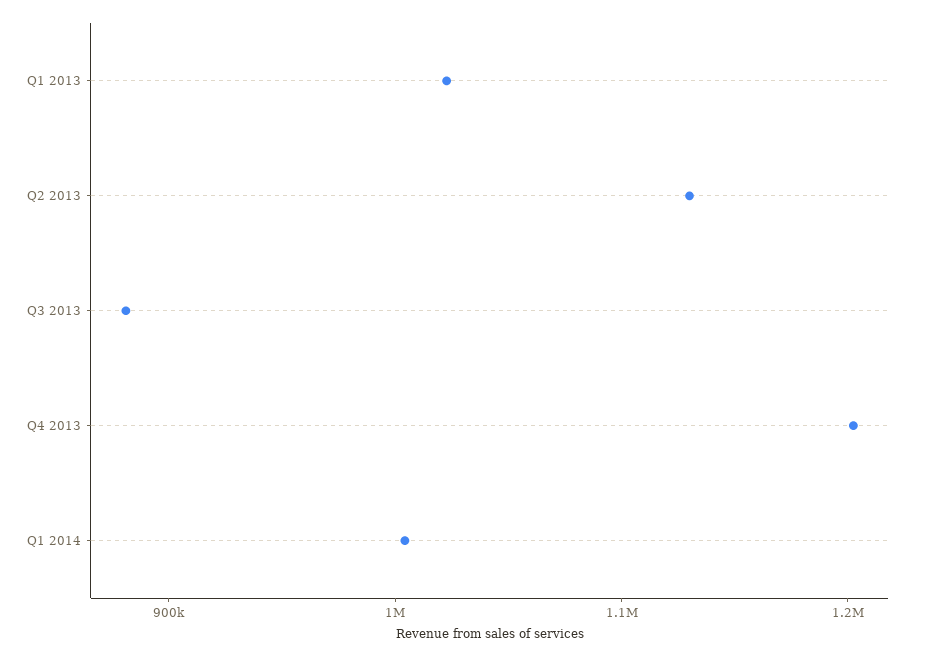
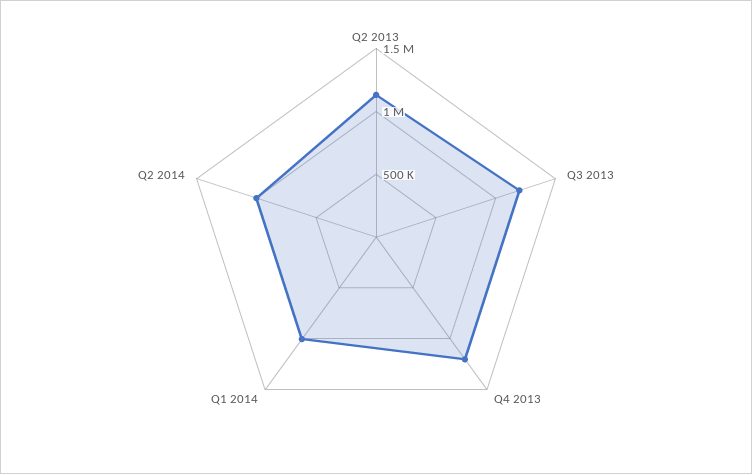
Q1 2013: 1020000 -> none
Q3 2013: 880000 -> 1200000
Q2 2014: none -> 1000000

